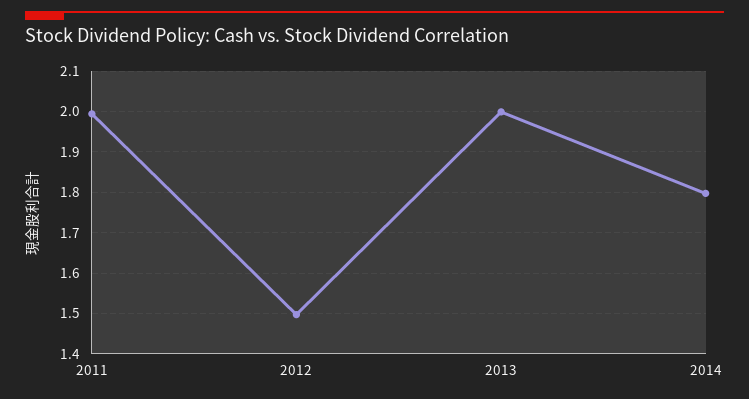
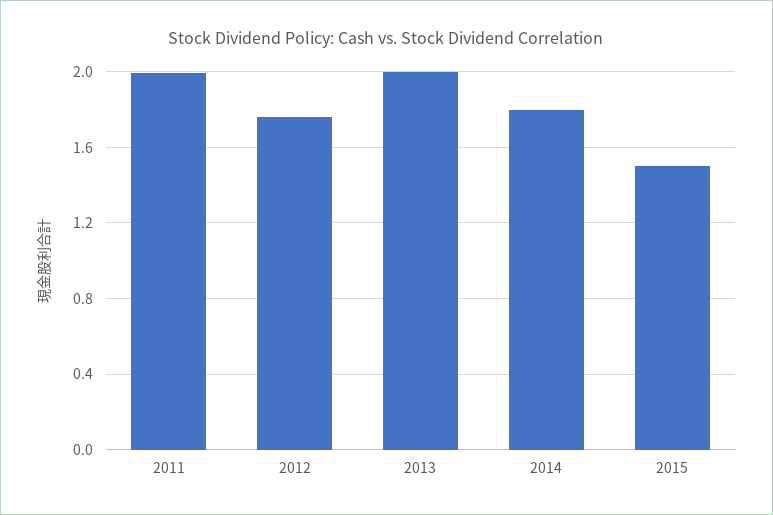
2012: 1.5 -> 1.75
2015: none -> 1.5

